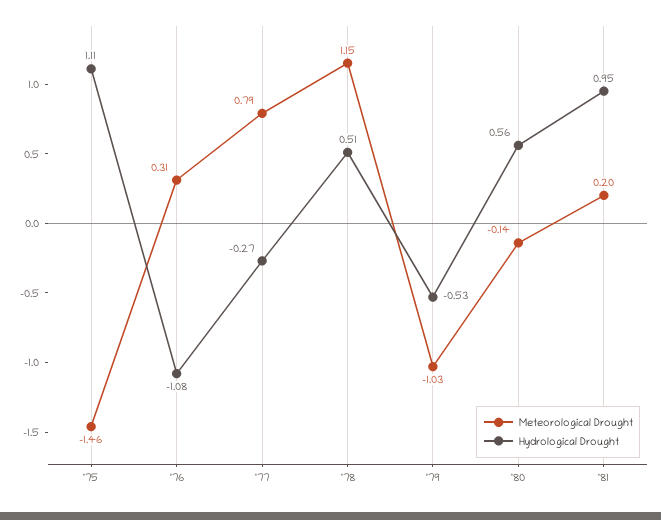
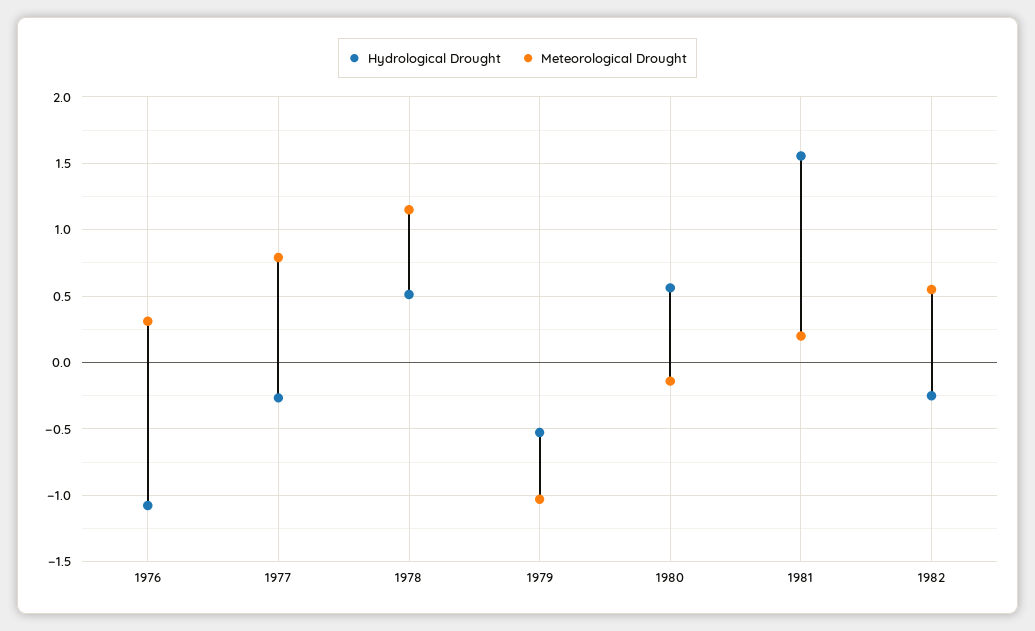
Meteorological Drought, '75: -1.46 -> none
Hydrological Drought, '75: 1.11 -> none
Hydrological Drought, '81: 0.95 -> 1.55
Hydrological Drought, 1982: none -> -0.25
Meteorological Drought, 1982: none -> 0.55

